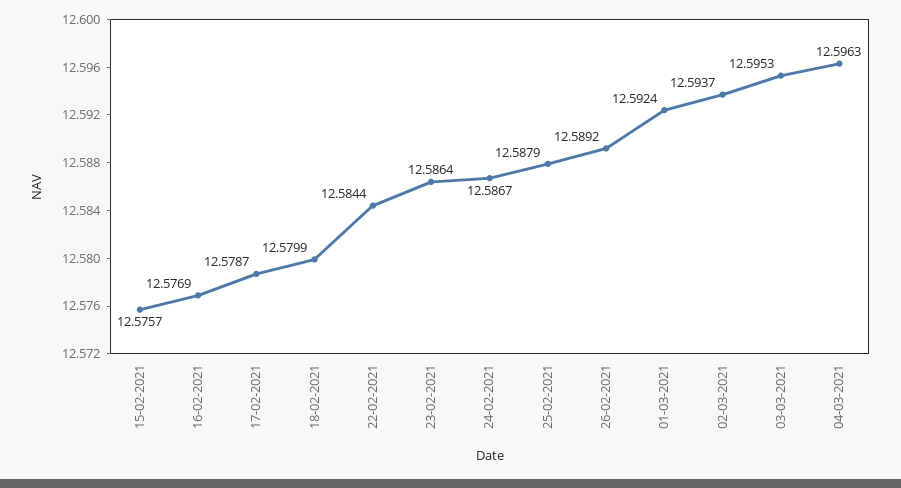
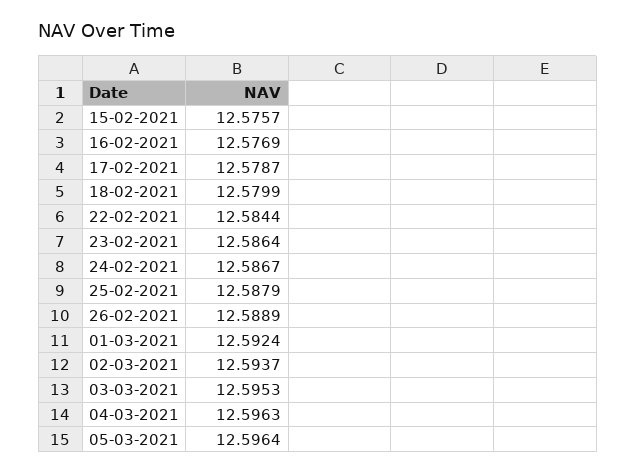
26-02-2021: 12.5892 -> 12.5889
05-03-2021: none -> 12.5964

